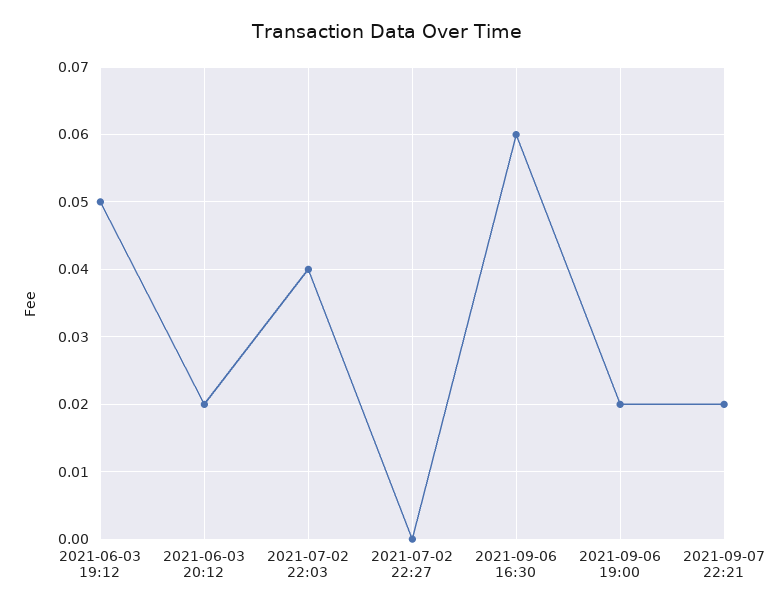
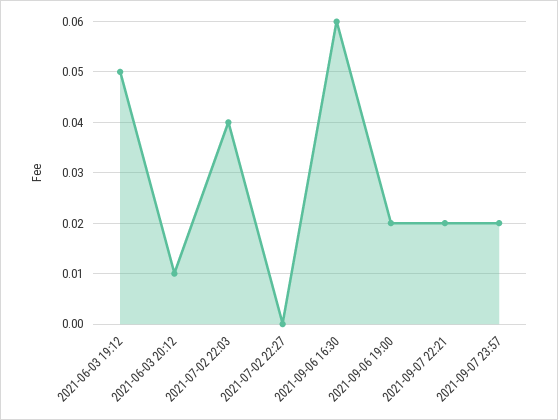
2021-06-03 20:12: 0.02 -> 0.01
2021-09-07 23:57: none -> 0.02

